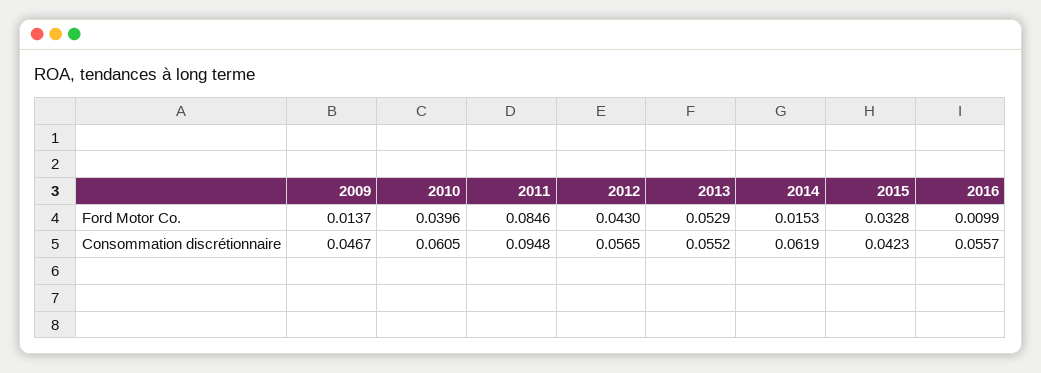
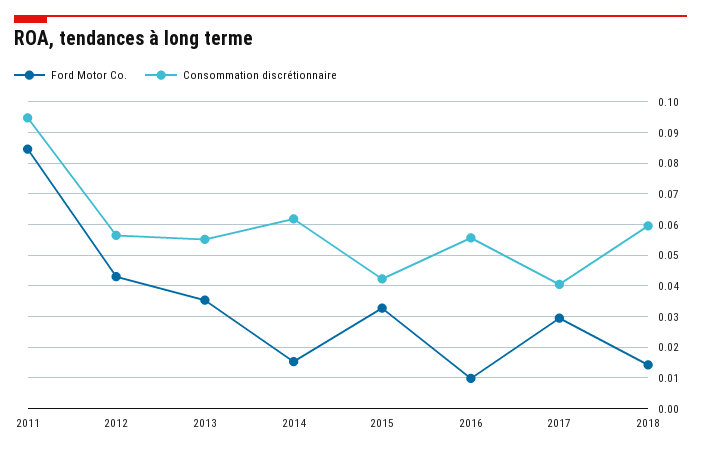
Ford Motor Co., 2009: 0.0137 -> none
Ford Motor Co., 2010: 0.0396 -> none
Ford Motor Co., 2013: 0.0529 -> 0.036
Consommation discrétionnaire, 2009: 0.0467 -> none
Consommation discrétionnaire, 2010: 0.0605 -> none
Ford Motor Co., 2017: none -> 0.03
Consommation discrétionnaire, 2017: none -> 0.04
Ford Motor Co., 2018: none -> 0.014
Consommation discrétionnaire, 2018: none -> 0.06

